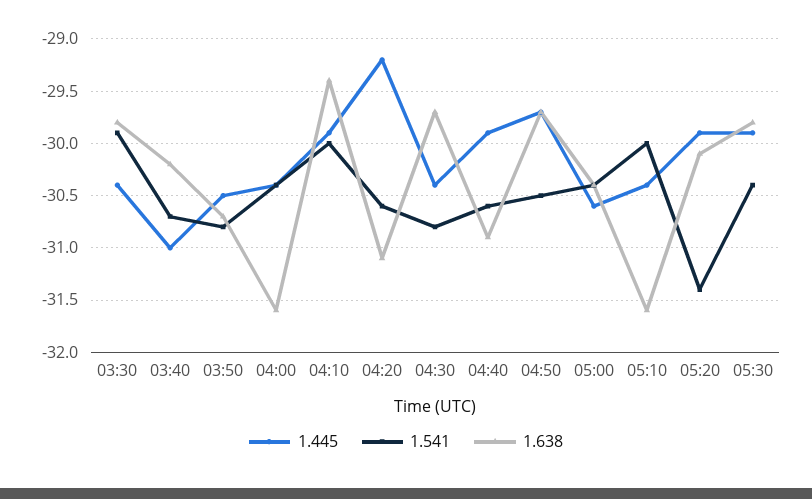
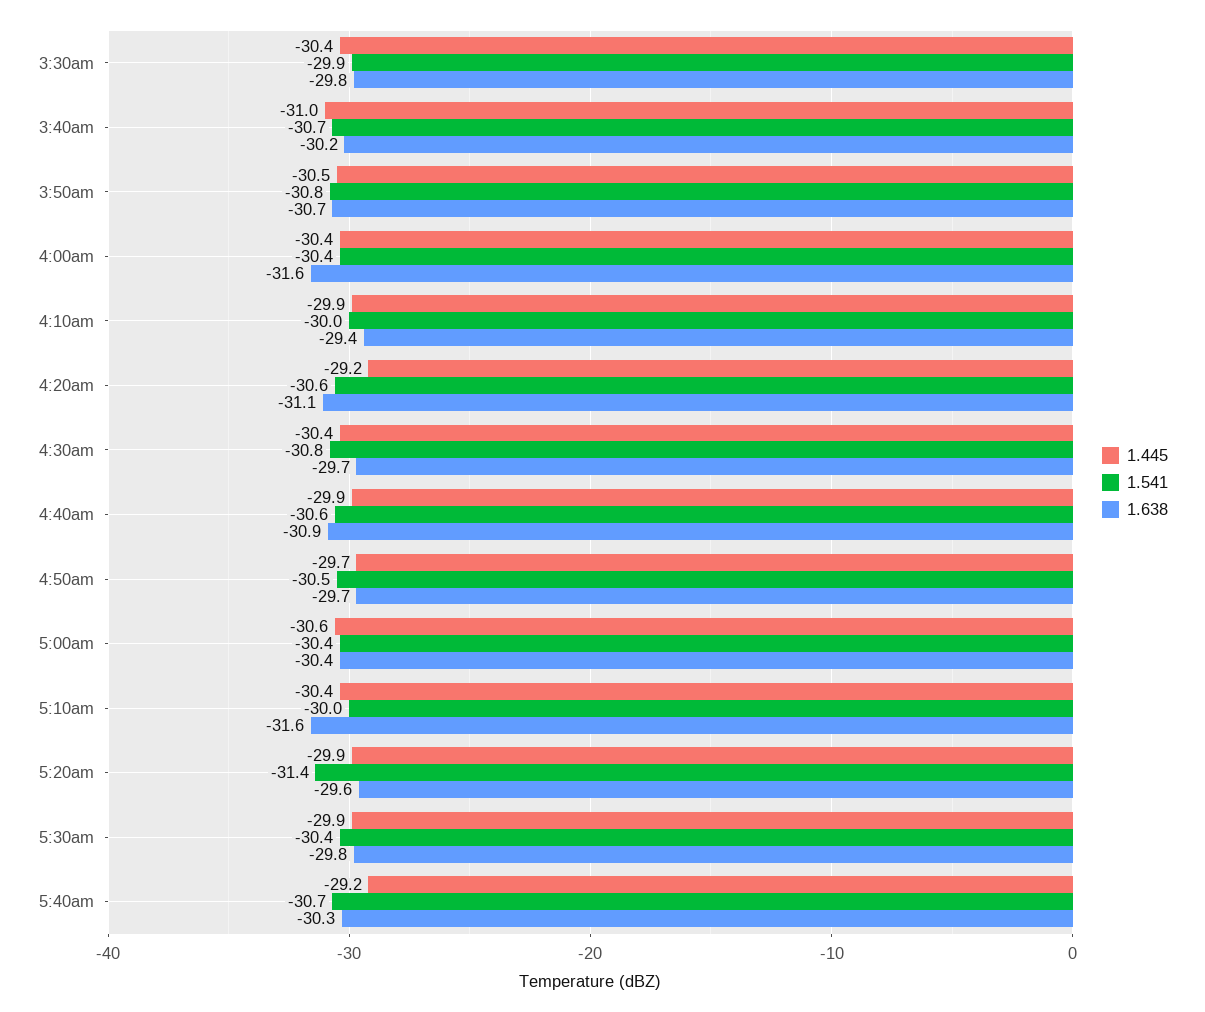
1.638, 05:20: -30.1 -> -29.6
1.445, 5:40am: none -> -29.2
1.541, 5:40am: none -> -30.7
1.638, 5:40am: none -> -30.3

